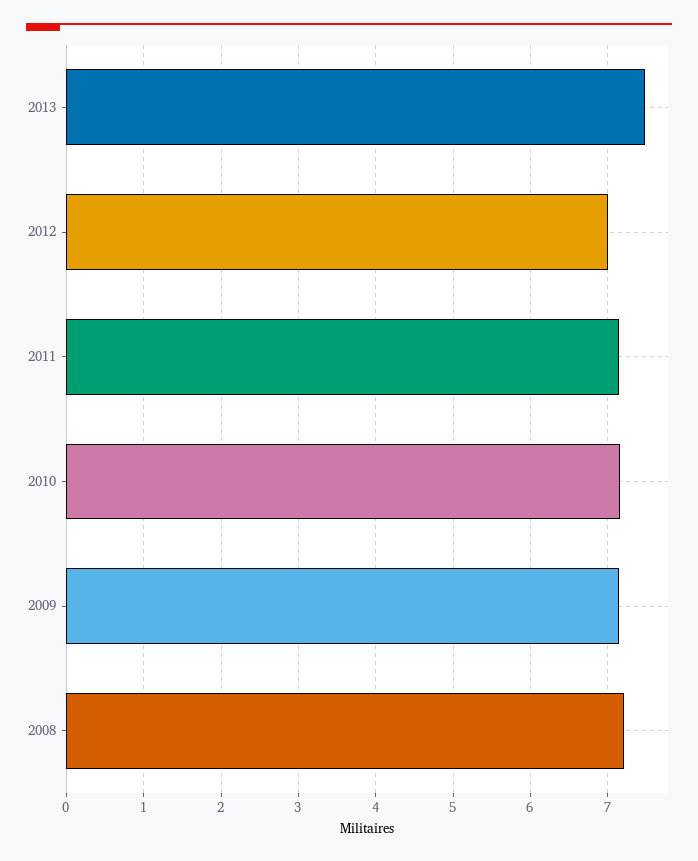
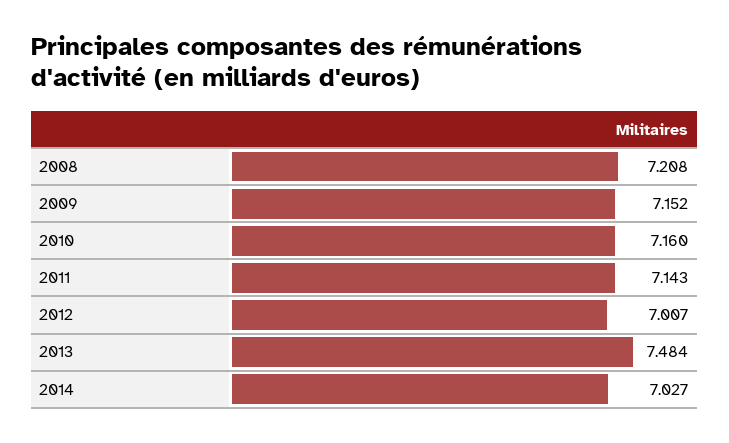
2014: none -> 7.027

